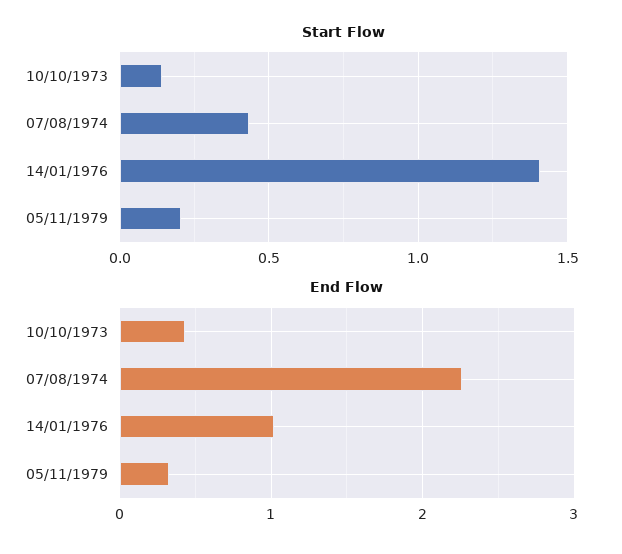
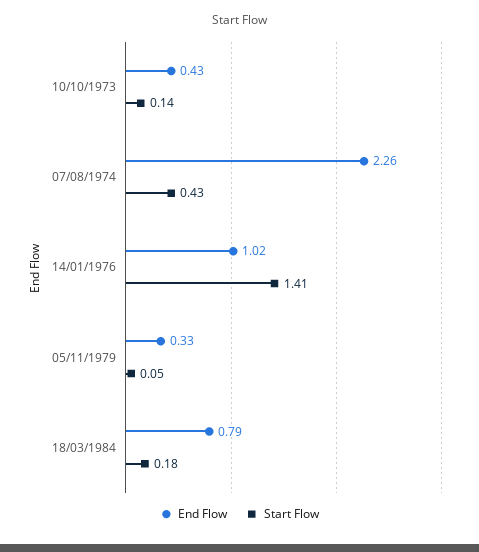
Start Flow, 05/11/1979: 0.2 -> 0.05
End Flow, 18/03/1984: none -> 0.79
Start Flow, 18/03/1984: none -> 0.18

